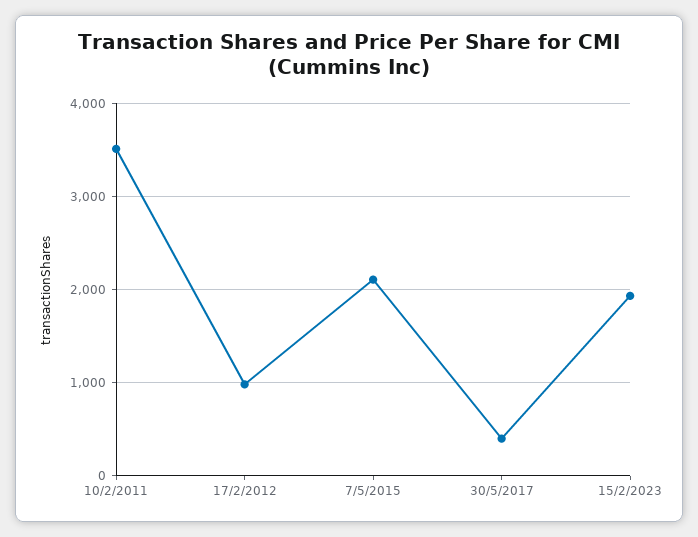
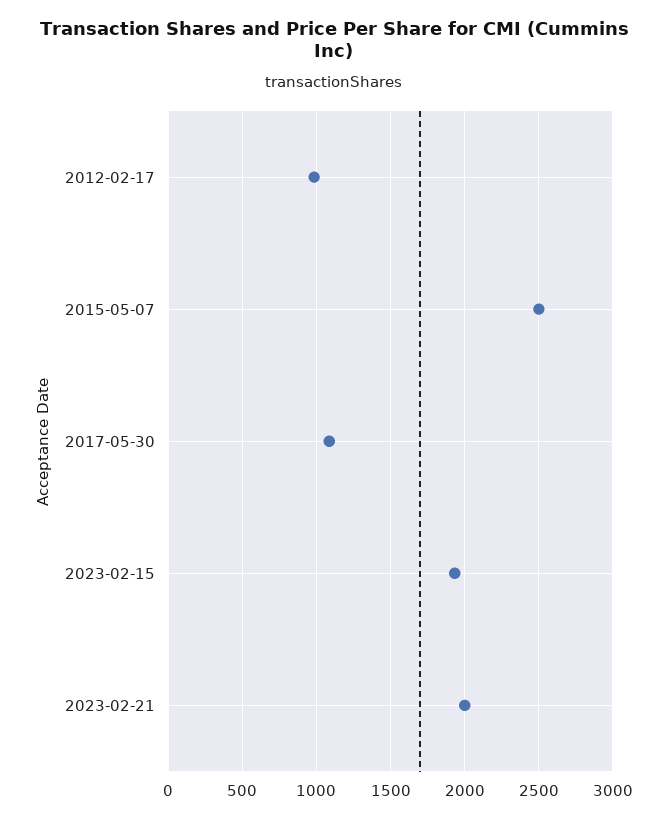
10/2/2011: 3500 -> none
7/5/2015: 2100 -> 2500
30/5/2017: 400 -> 1100
2023-02-21: none -> 2000

